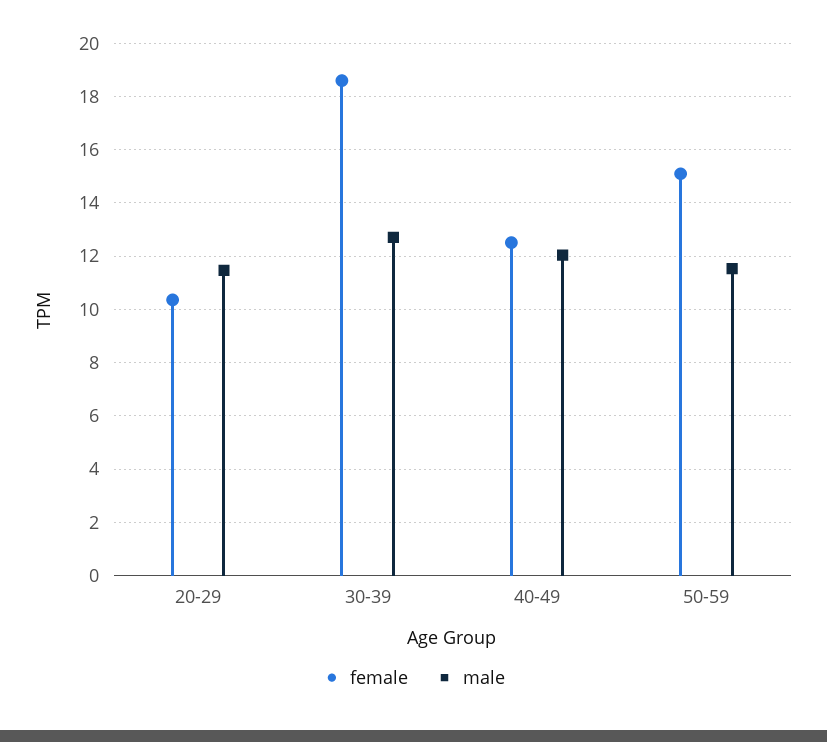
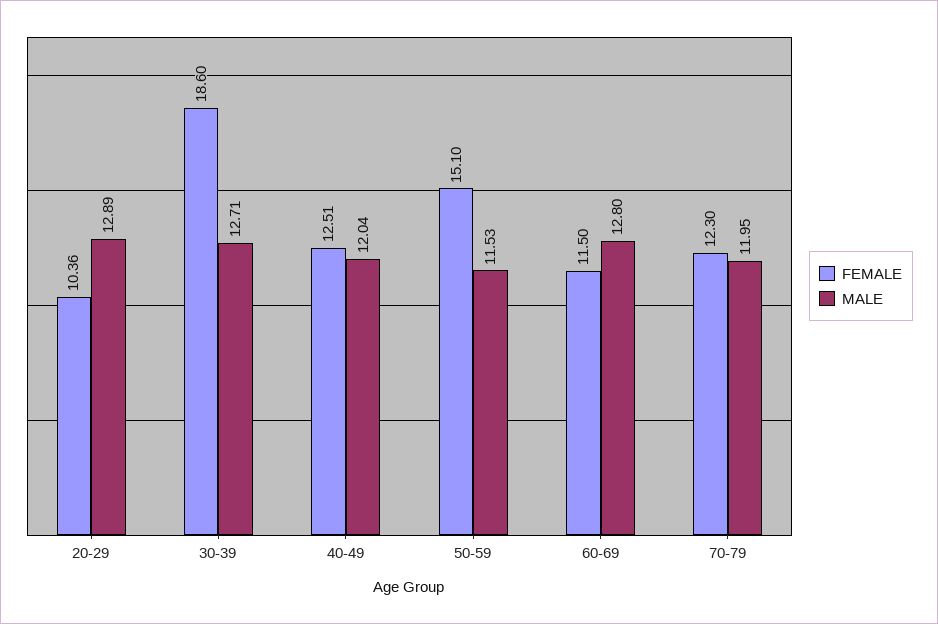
male, 20-29: 11.5 -> 12.89
female, 60-69: none -> 11.5
male, 60-69: none -> 12.8
female, 70-79: none -> 12.3
male, 70-79: none -> 11.95

